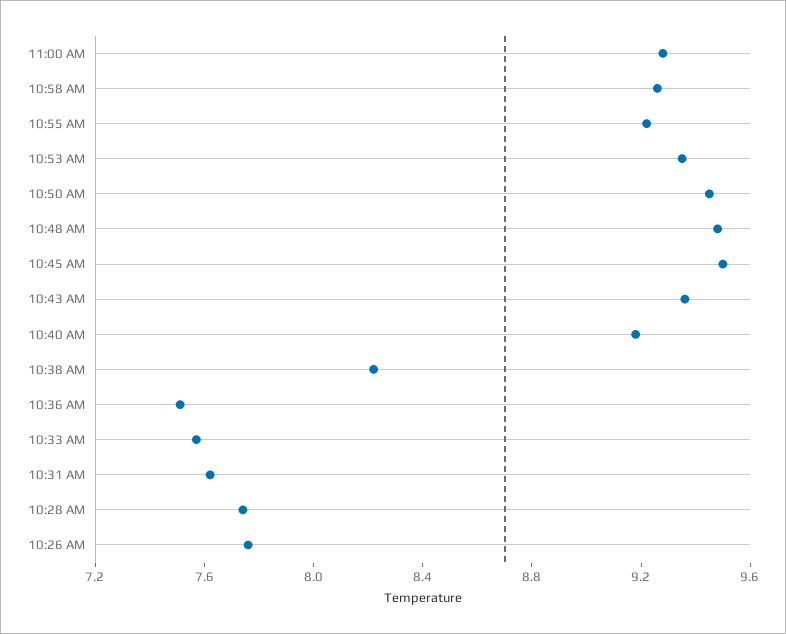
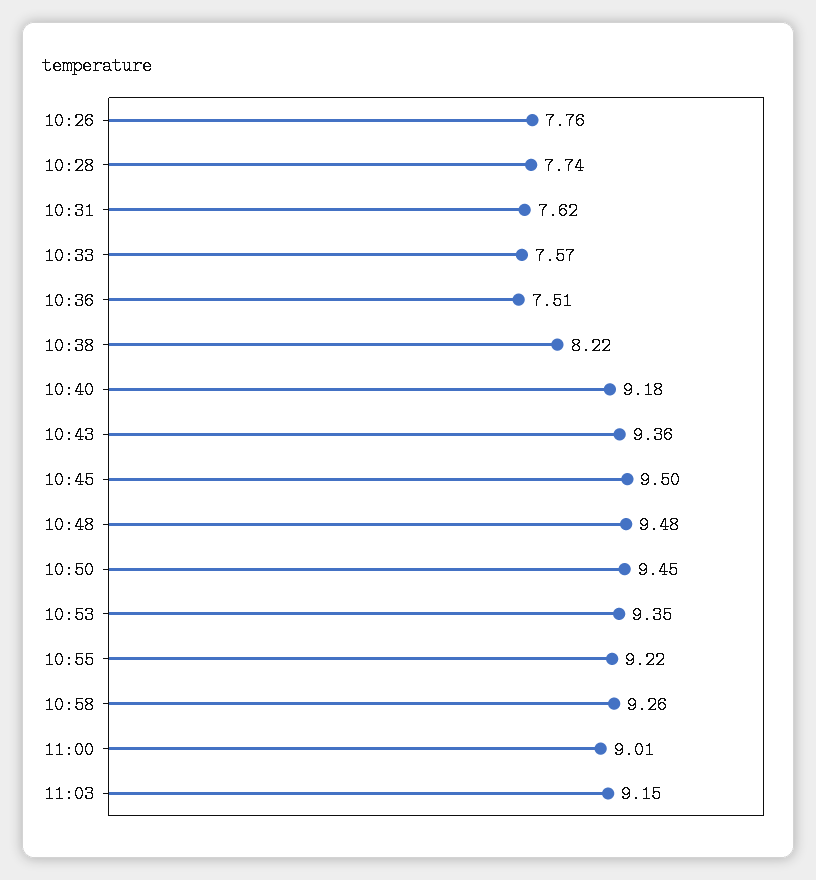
11:00 AM: 9.3 -> 9.01
11:03: none -> 9.15

